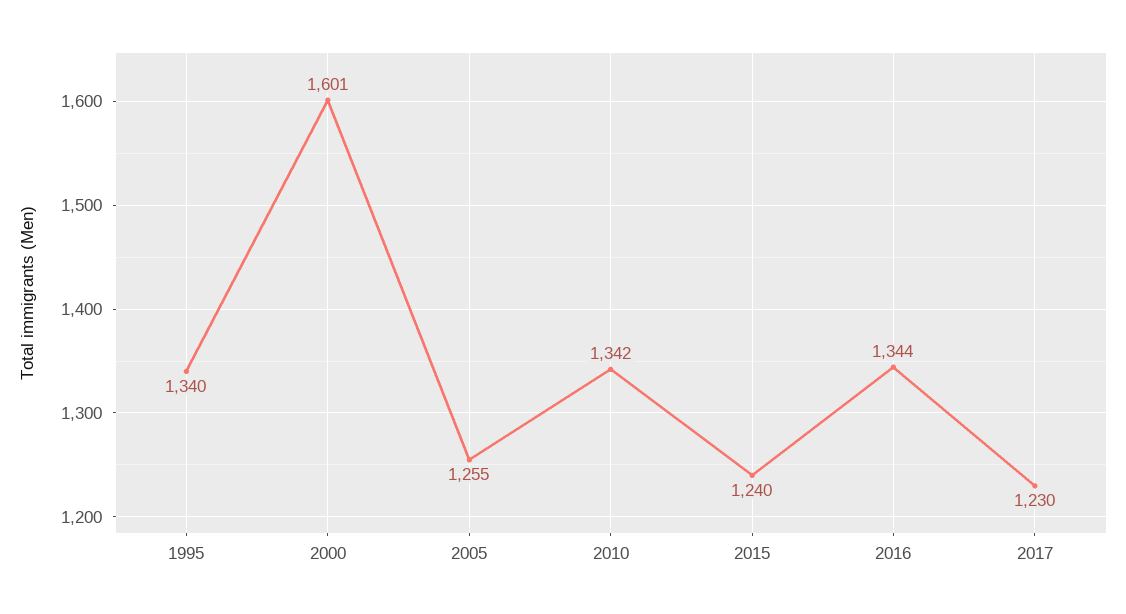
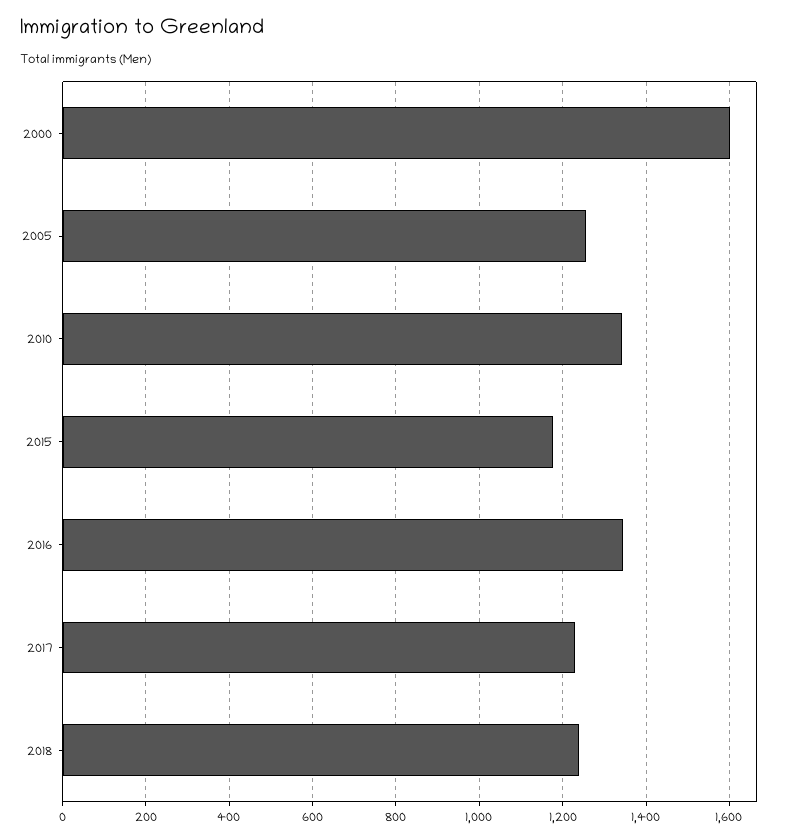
1995: 1340 -> none
2015: 1240 -> 1180
2018: none -> 1240

